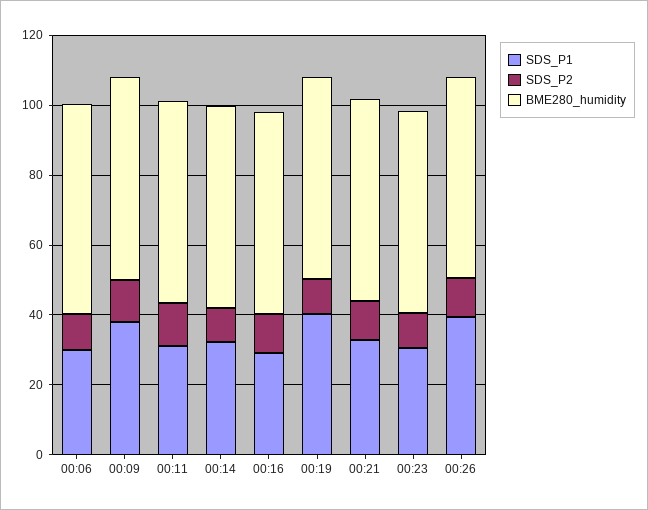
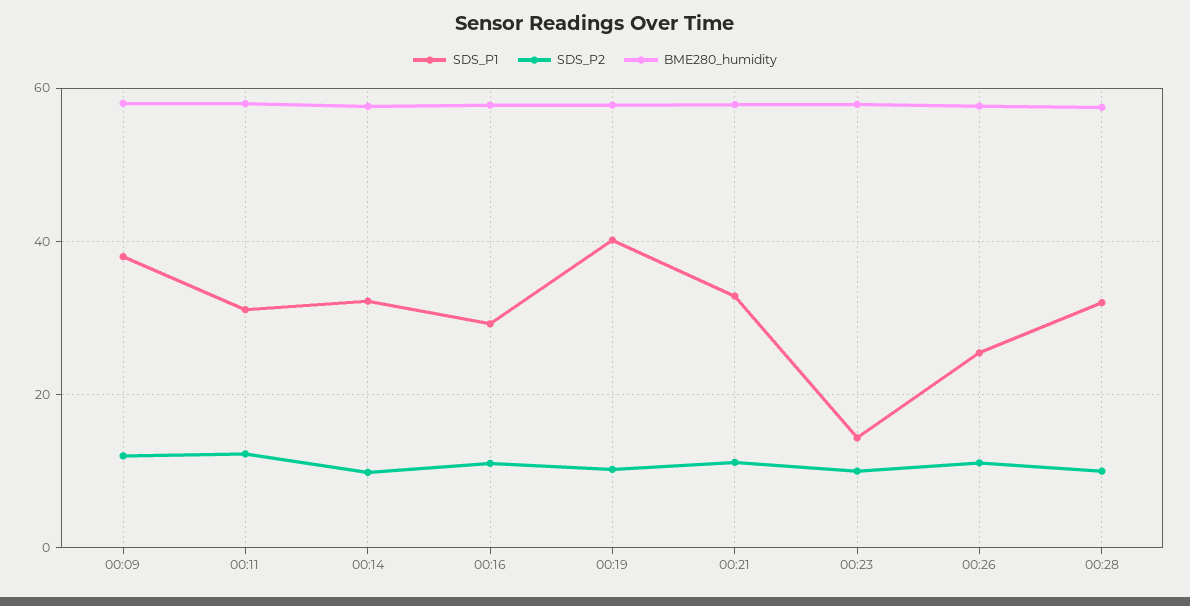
SDS_P1, 00:06: 30 -> none
SDS_P2, 00:06: 10 -> none
BME280_humidity, 00:06: 60 -> none
SDS_P1, 00:23: 30 -> 14
SDS_P1, 00:26: 40 -> 26
SDS_P1, 00:28: none -> 32
SDS_P2, 00:28: none -> 10
BME280_humidity, 00:28: none -> 58

